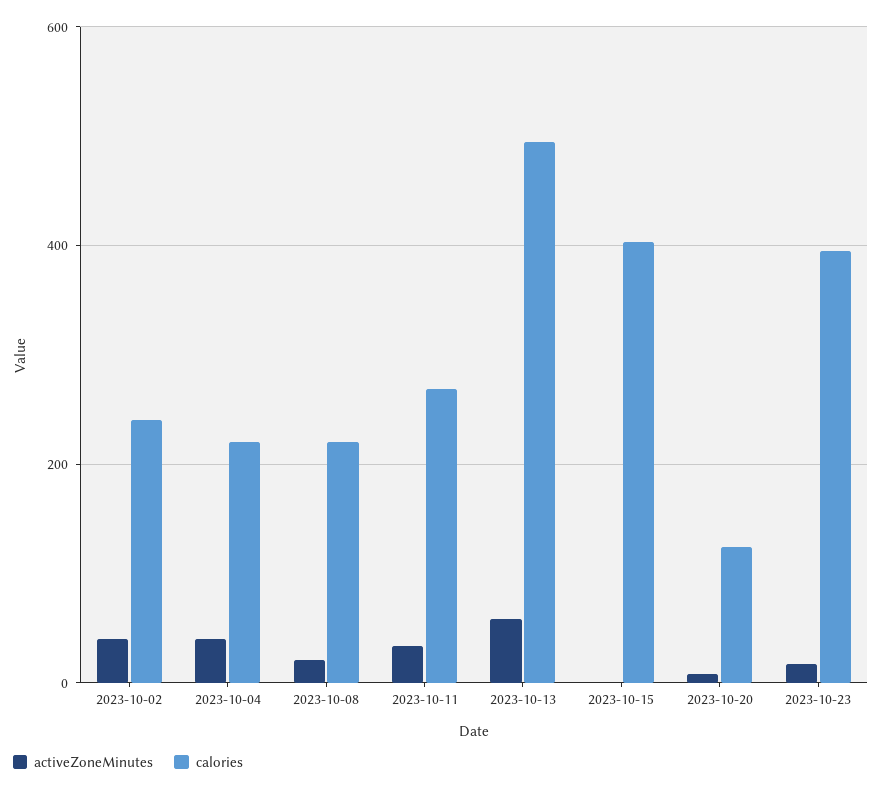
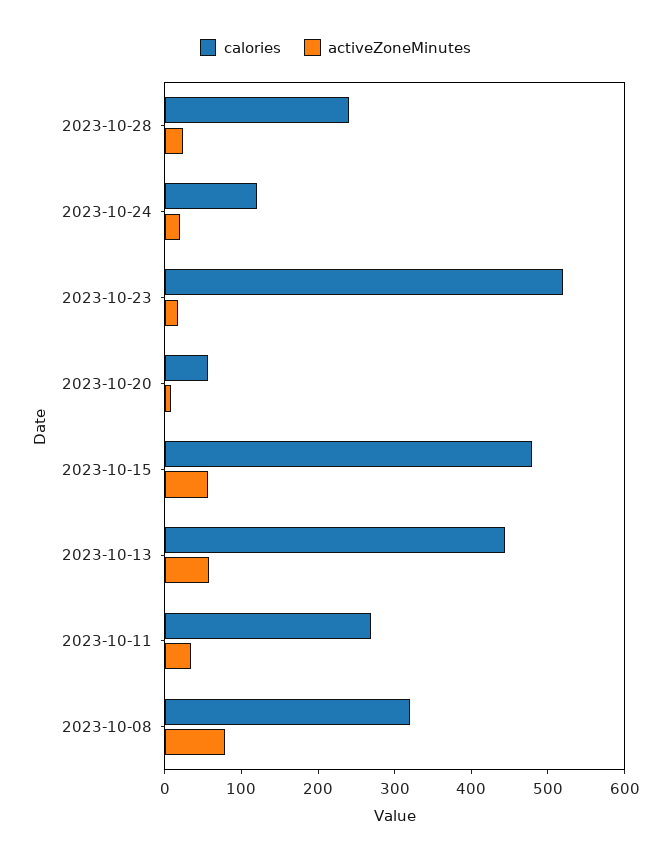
activeZoneMinutes, 2023-10-02: 40 -> none
calories, 2023-10-02: 240 -> none
activeZoneMinutes, 2023-10-04: 40 -> none
calories, 2023-10-04: 220 -> none
activeZoneMinutes, 2023-10-08: 20 -> 80
calories, 2023-10-08: 220 -> 320
calories, 2023-10-13: 500 -> 440
activeZoneMinutes, 2023-10-15: 0 -> 60
calories, 2023-10-15: 400 -> 480
calories, 2023-10-20: 120 -> 60
calories, 2023-10-23: 400 -> 520
calories, 2023-10-28: none -> 240
activeZoneMinutes, 2023-10-28: none -> 20
calories, 2023-10-24: none -> 120
activeZoneMinutes, 2023-10-24: none -> 20

